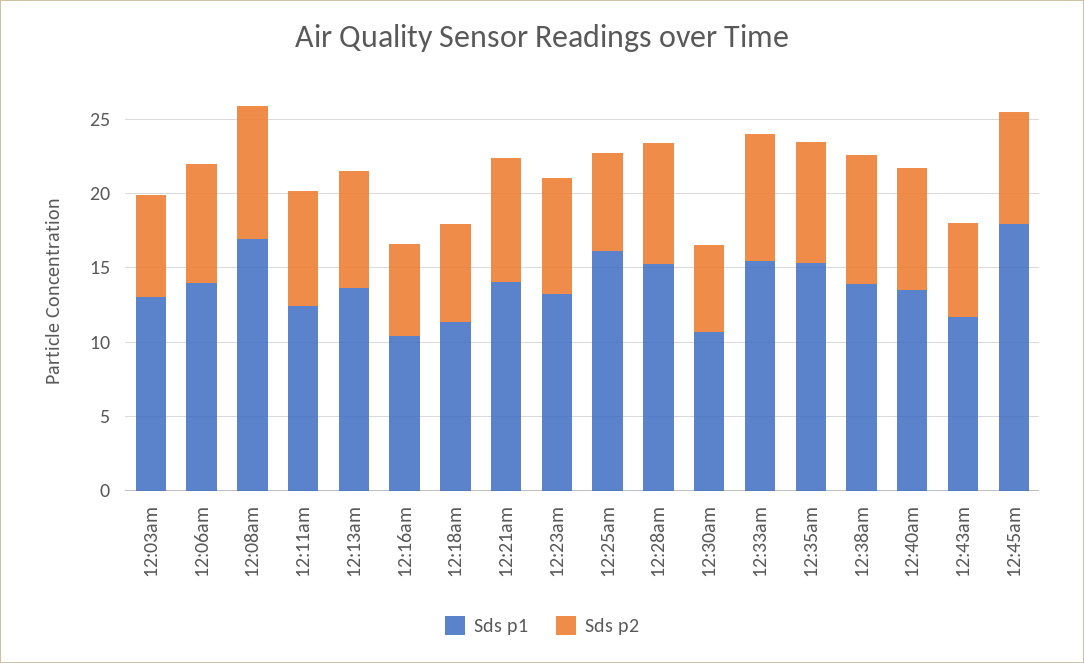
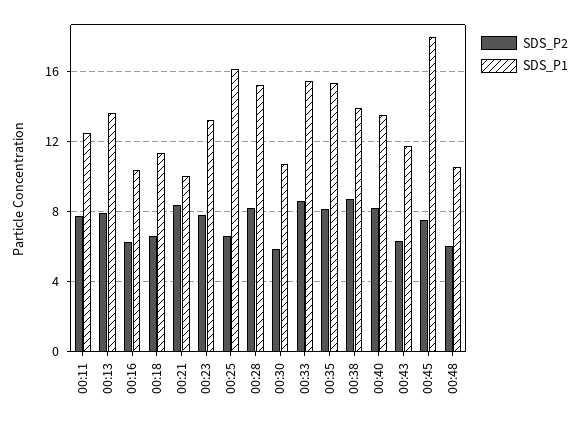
Sds p1, 12:03am: 13 -> none
Sds p2, 12:03am: 7 -> none
Sds p1, 12:06am: 14 -> none
Sds p2, 12:06am: 8 -> none
Sds p1, 12:08am: 17 -> none
Sds p2, 12:08am: 9 -> none
Sds p1, 12:21am: 14 -> 10
Sds p2, 00:48: none -> 6
Sds p1, 00:48: none -> 10.5

